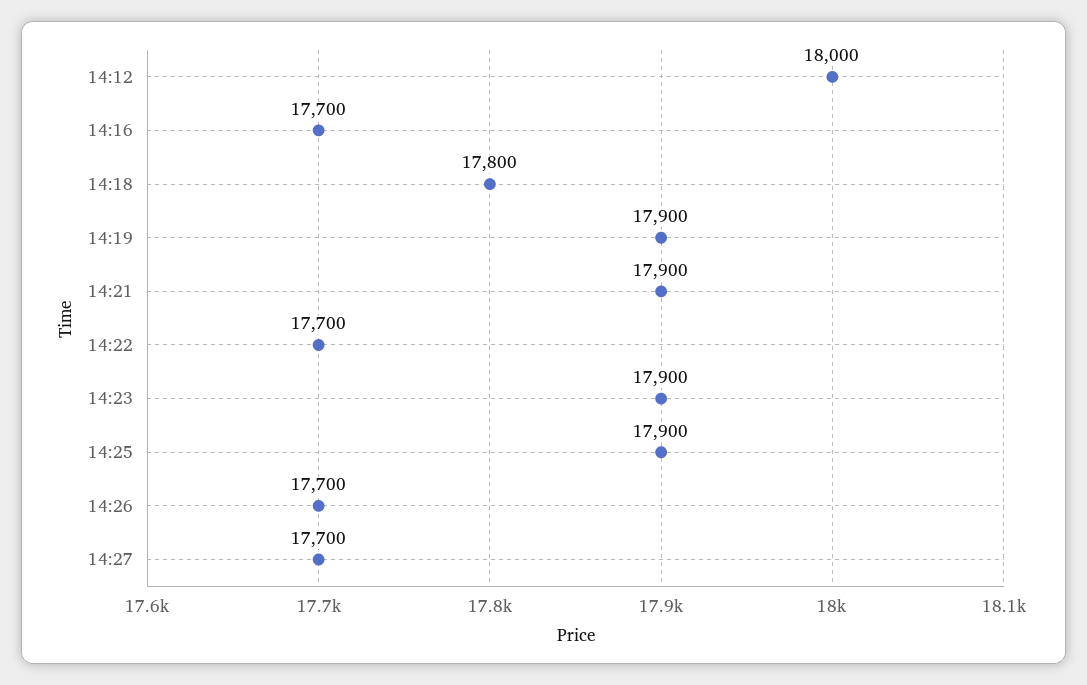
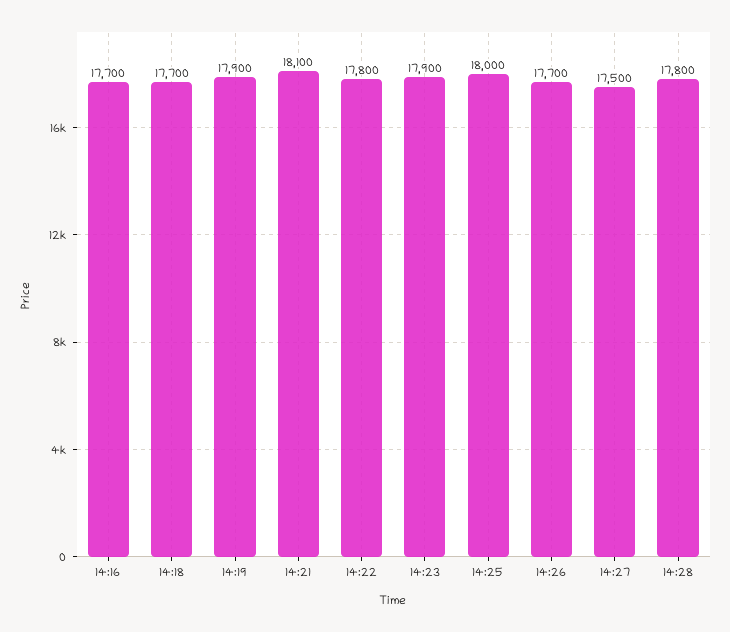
14:12: 18000 -> none
14:18: 17800 -> 17700
14:21: 17900 -> 18100
14:22: 17700 -> 17800
14:25: 17900 -> 18000
14:27: 17700 -> 17500
14:28: none -> 17800

